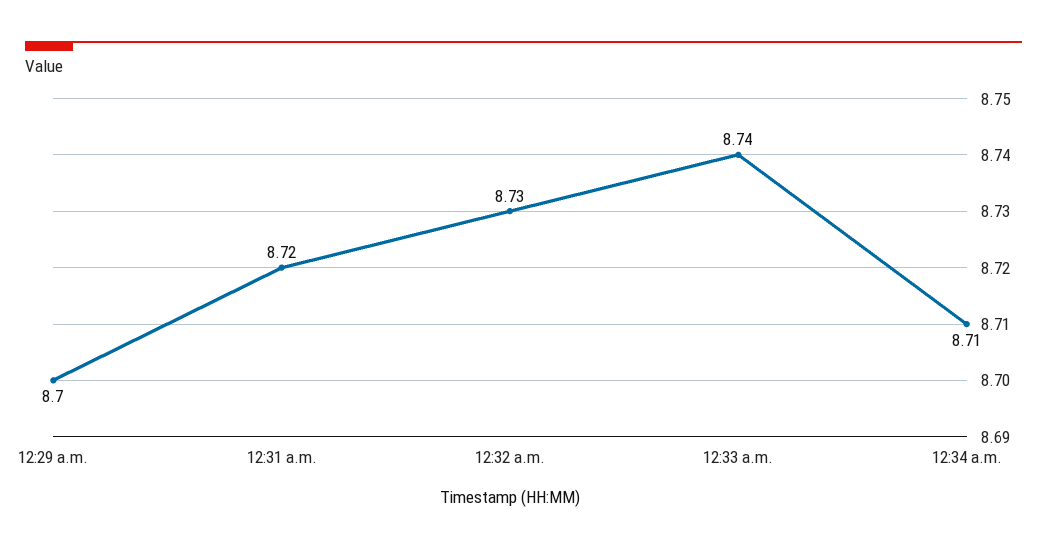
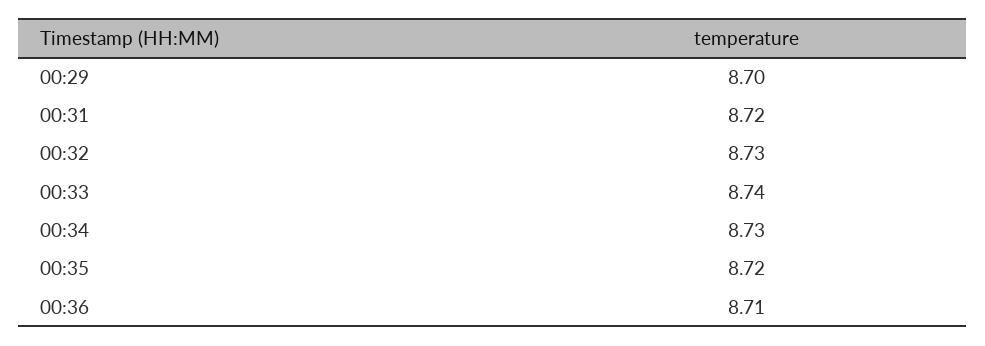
12:34 a.m.: 8.71 -> 8.73
00:35: none -> 8.72
00:36: none -> 8.71

